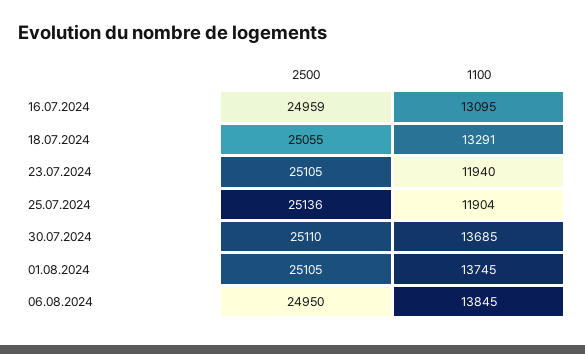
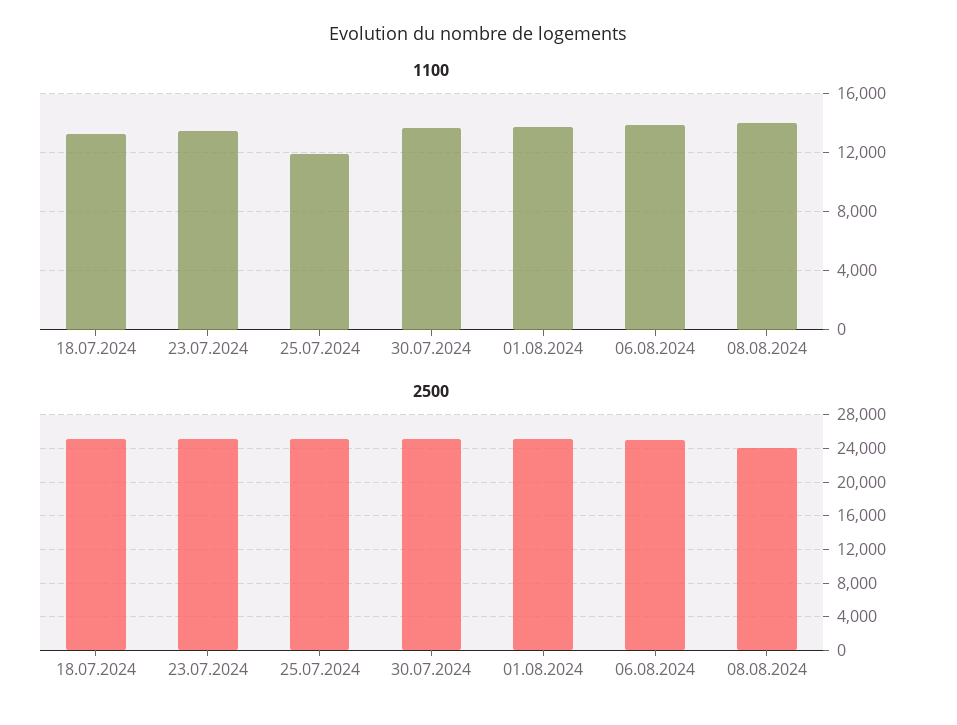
2500, 16.07.2024: 24959 -> none
1100, 16.07.2024: 13095 -> none
1100, 23.07.2024: 11940 -> 13500
1100, 08.08.2024: none -> 14000
2500, 08.08.2024: none -> 24000

